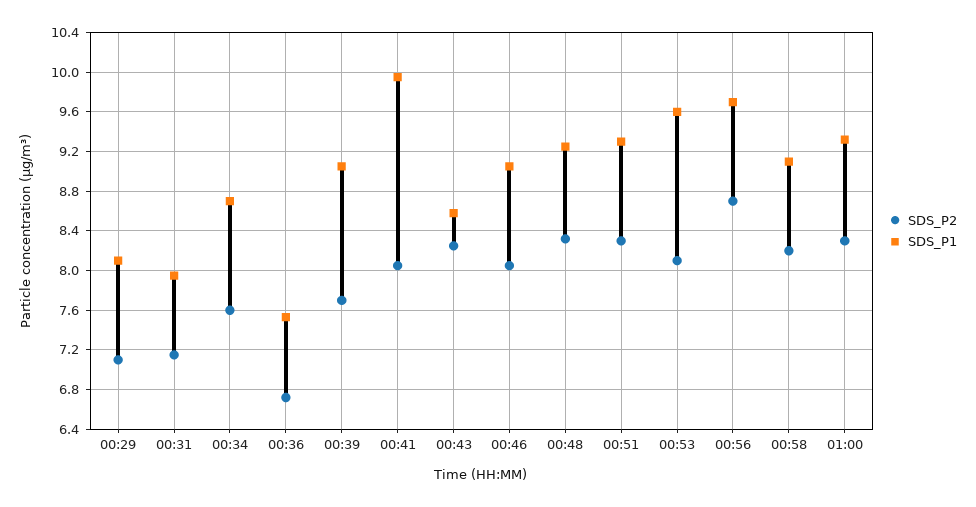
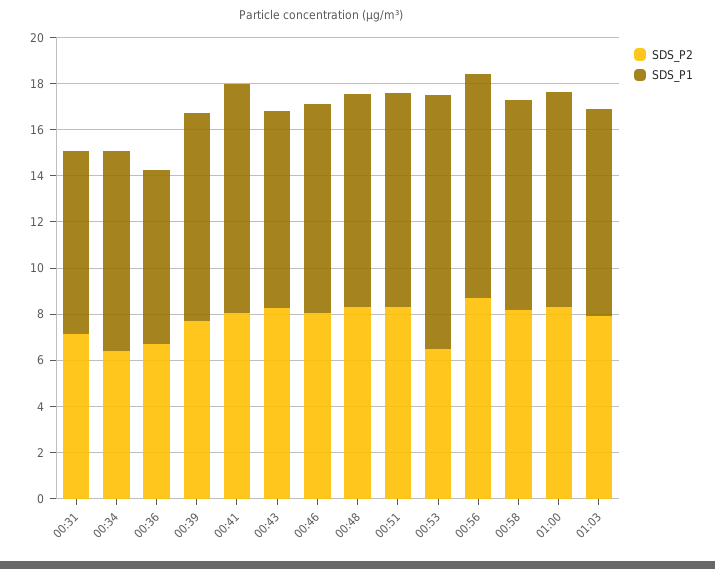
SDS_P2, 00:29: 7.1 -> none
SDS_P1, 00:29: 8.1 -> none
SDS_P2, 00:34: 7.6 -> 6.5
SDS_P2, 00:53: 8.1 -> 6.5
SDS_P1, 00:53: 9.6 -> 11
SDS_P2, 01:03: none -> 8
SDS_P1, 01:03: none -> 9

